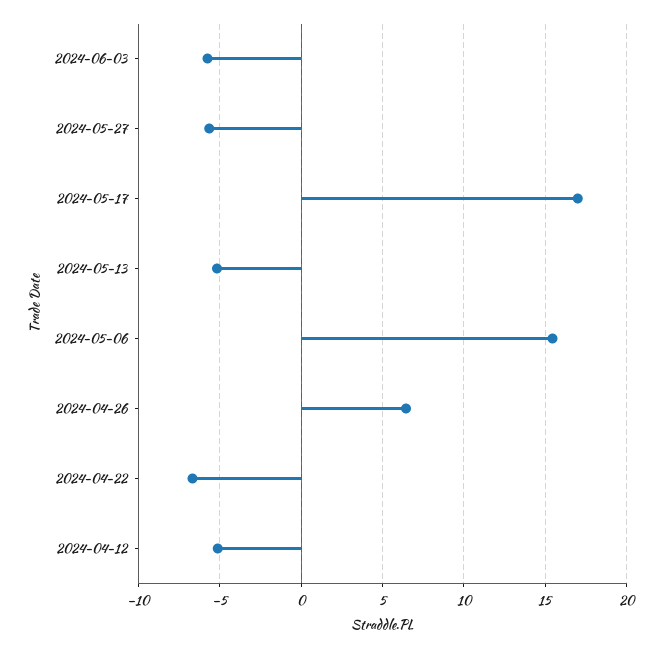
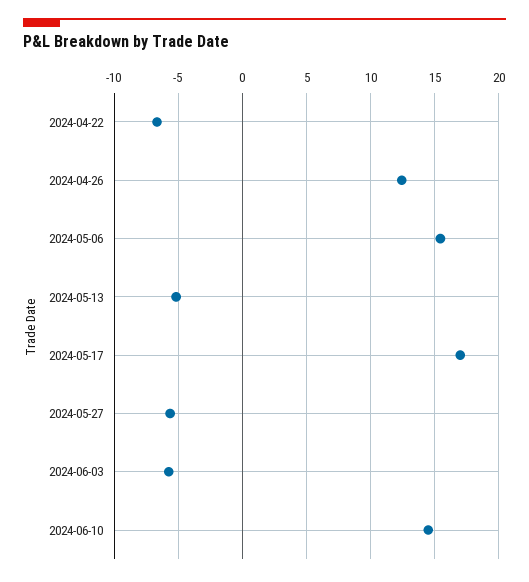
2024-04-26: 6.5 -> 12.5
2024-04-12: -5 -> none
2024-06-10: none -> 14.5

